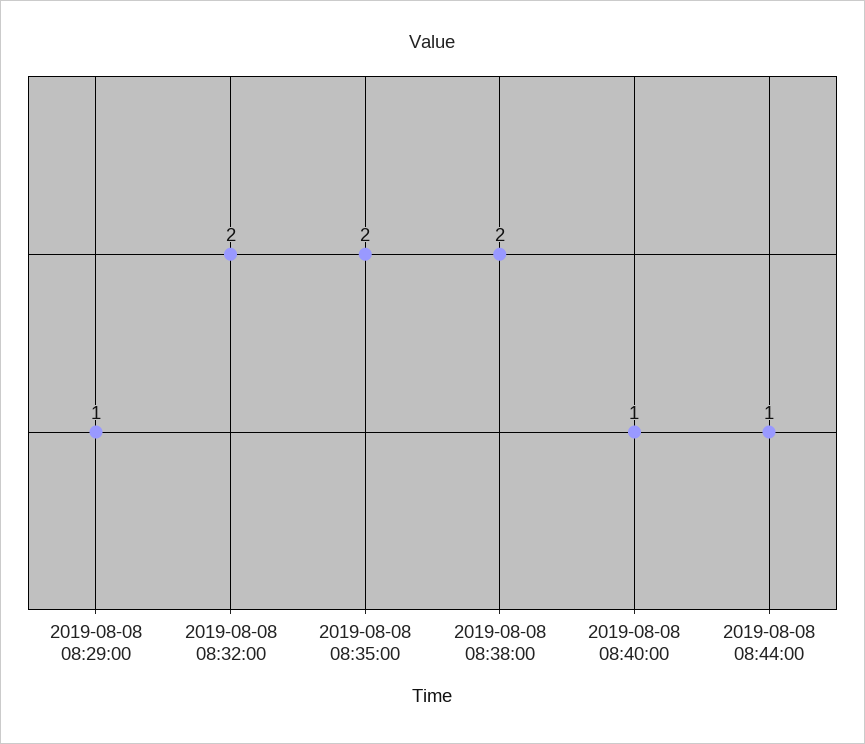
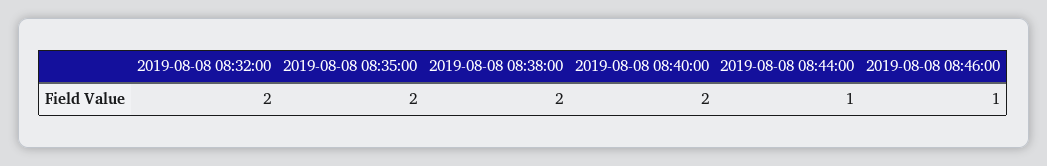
2019-08-08 08:29:00: 1 -> none
2019-08-08 08:40:00: 1 -> 2
2019-08-08 08:46:00: none -> 1

